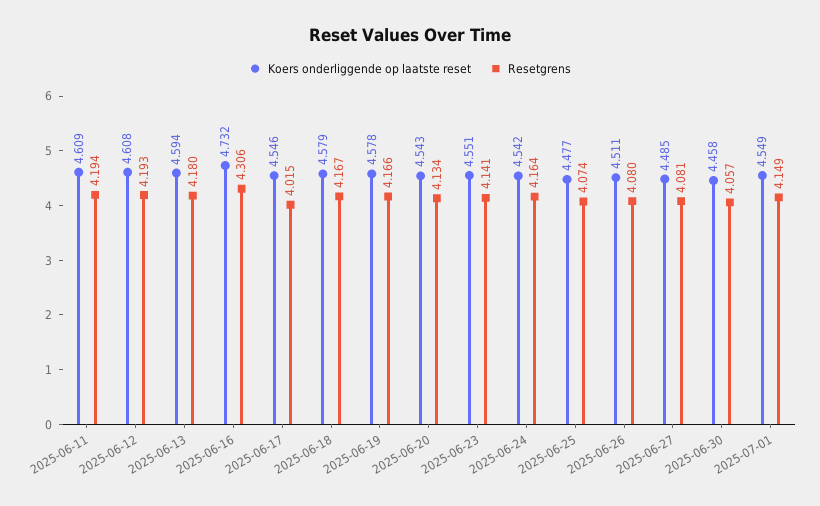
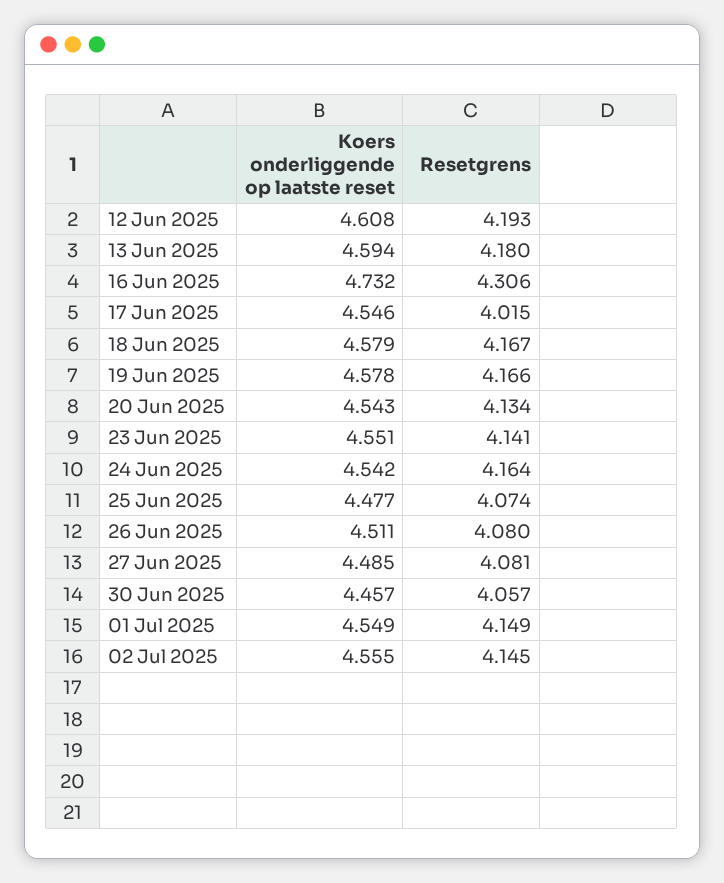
Koers onderliggende op laatste reset, 2025-06-11: 4.609 -> none
Resetgrens, 2025-06-11: 4.194 -> none
Koers onderliggende op laatste reset, 2025-06-30: 4.458 -> 4.457
Koers onderliggende op laatste reset, 02 Jul 2025: none -> 4.555
Resetgrens, 02 Jul 2025: none -> 4.145

